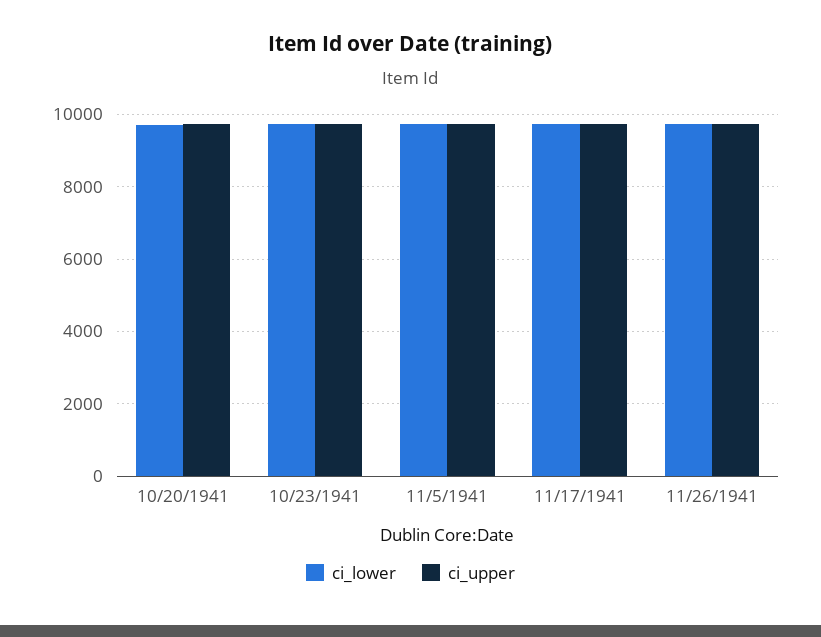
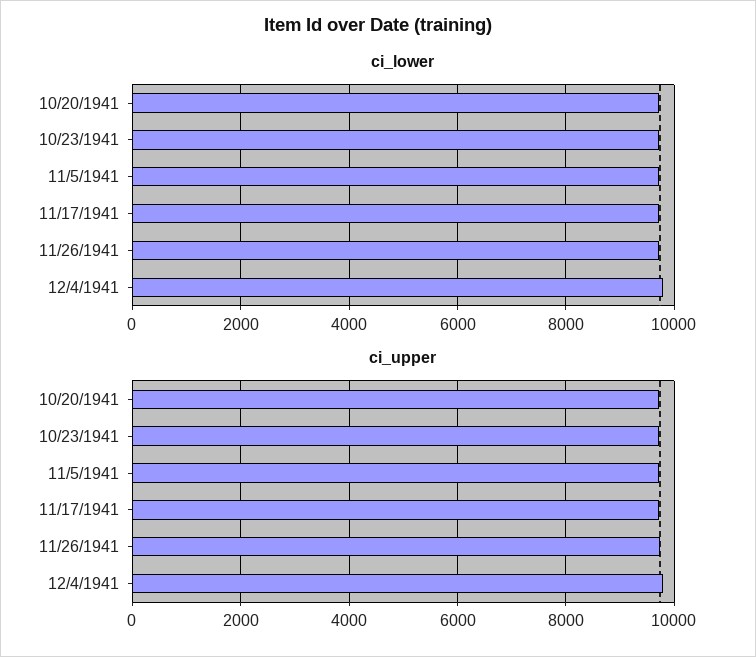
ci_lower, 12/4/1941: none -> 9800
ci_upper, 12/4/1941: none -> 9800

